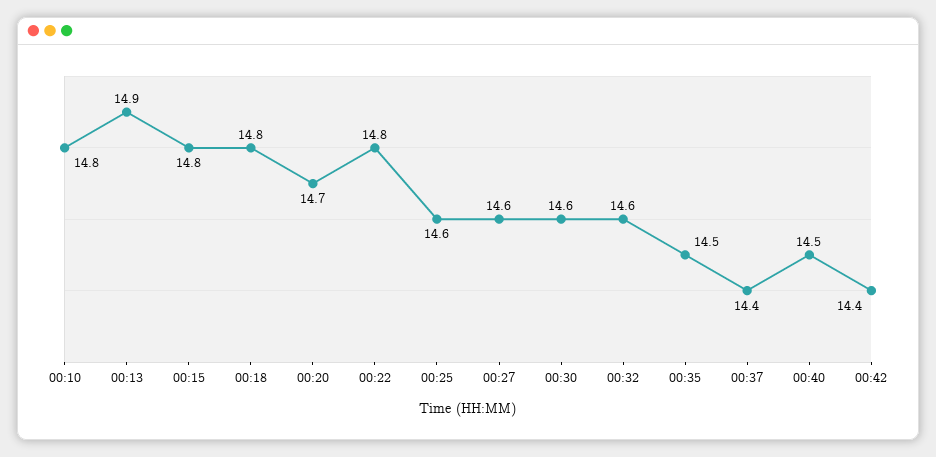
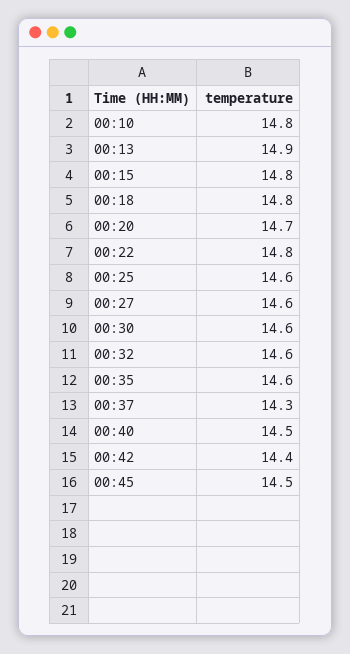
00:35: 14.5 -> 14.6
00:37: 14.4 -> 14.3
00:45: none -> 14.5

